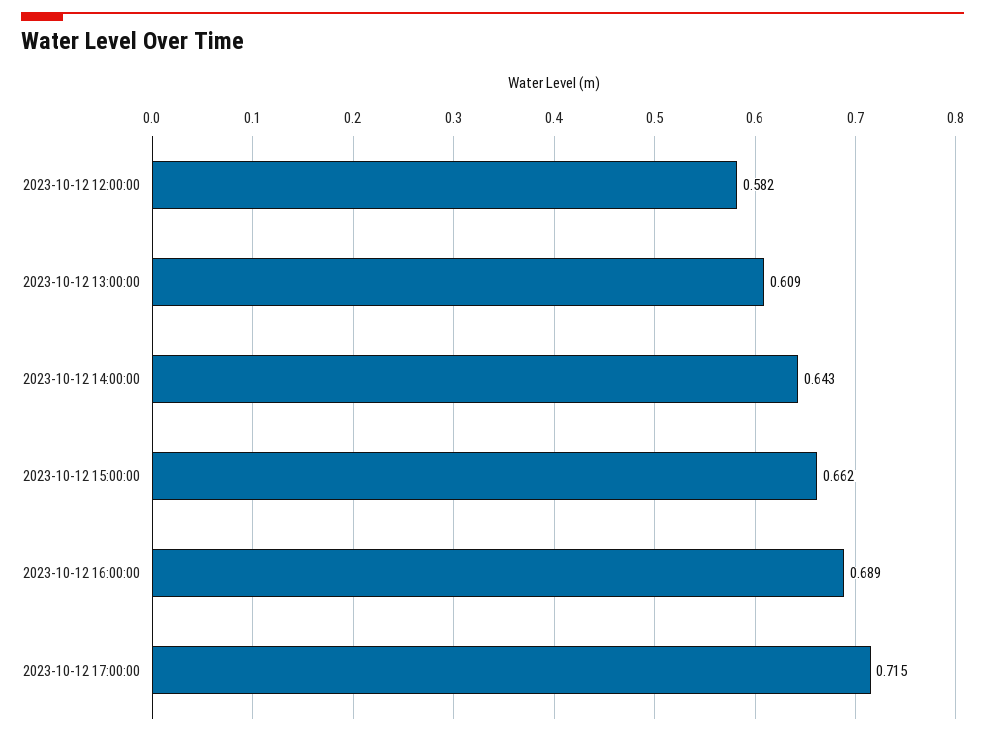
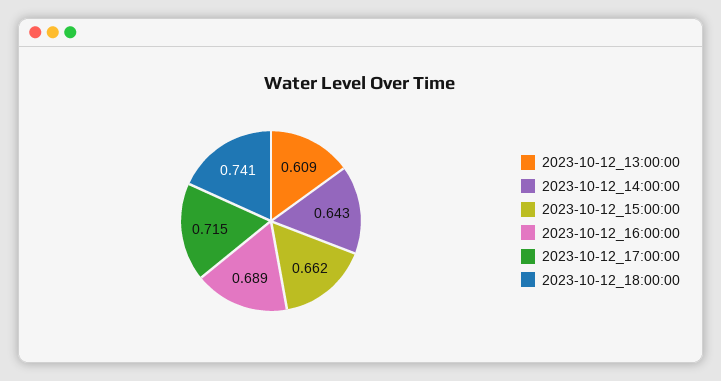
2023-10-12 12:00:00: 0.582 -> none
2023-10-12_18:00:00: none -> 0.741

